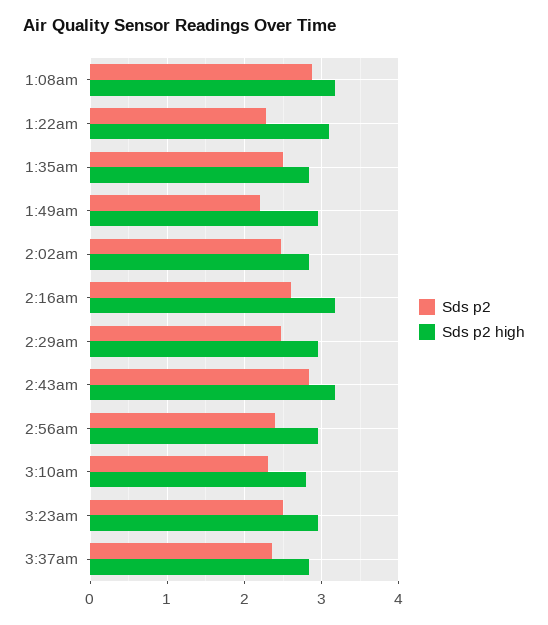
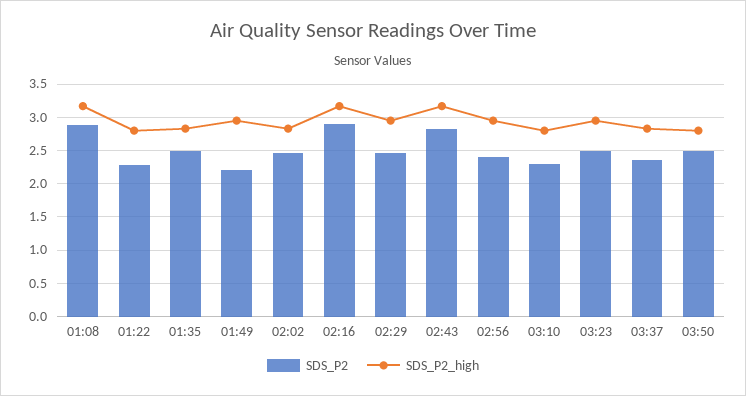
Sds p2 high, 1:22am: 3.1 -> 2.8
Sds p2, 2:16am: 2.6 -> 2.9
Sds p2, 03:50: none -> 2.5
Sds p2 high, 03:50: none -> 2.8

